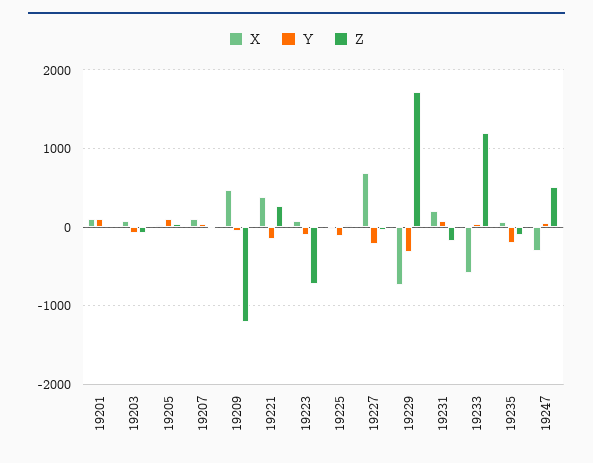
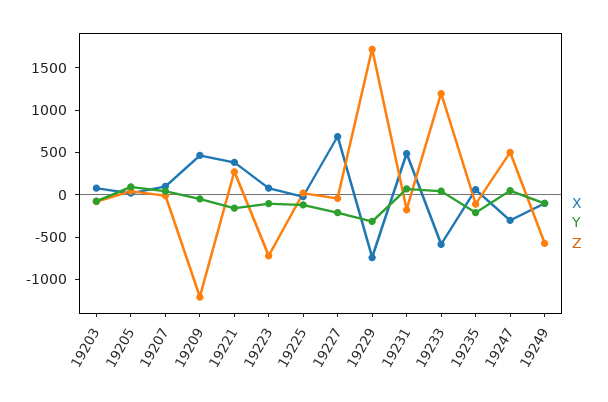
X, 19201: 100 -> none
Y, 19201: 100 -> none
Z, 19201: 0 -> none
X, 19231: 200 -> 500
X, 19249: none -> -100
Y, 19249: none -> -100
Z, 19249: none -> -600

